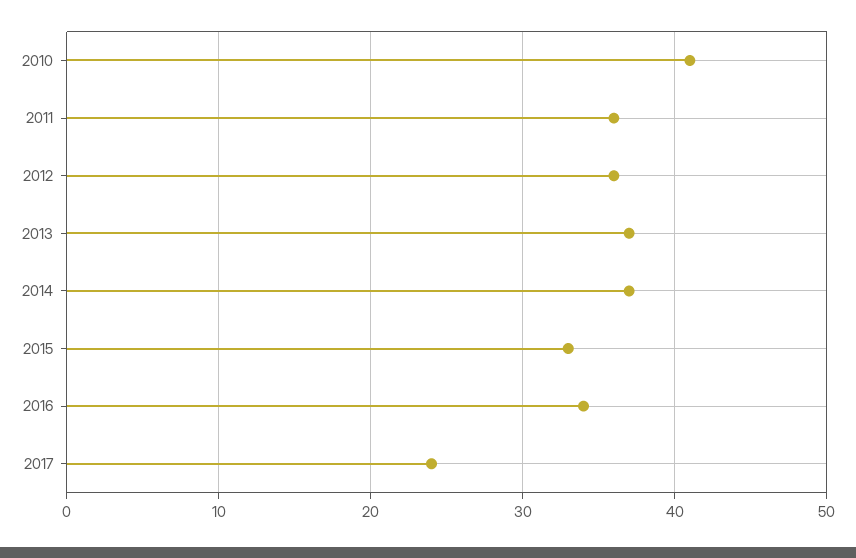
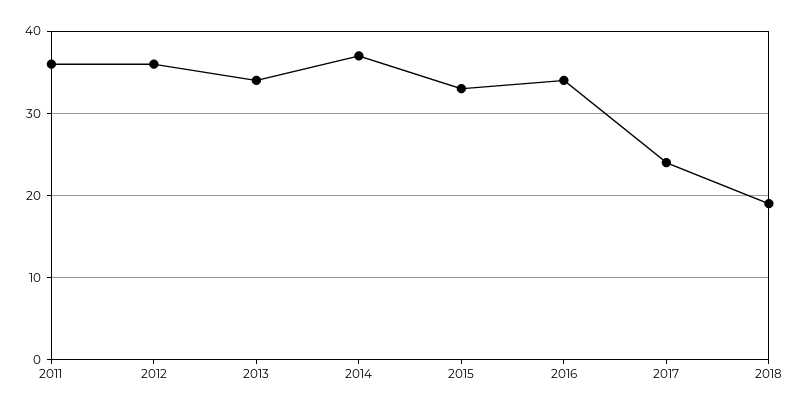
2010: 41 -> none
2013: 37 -> 34
2018: none -> 19

